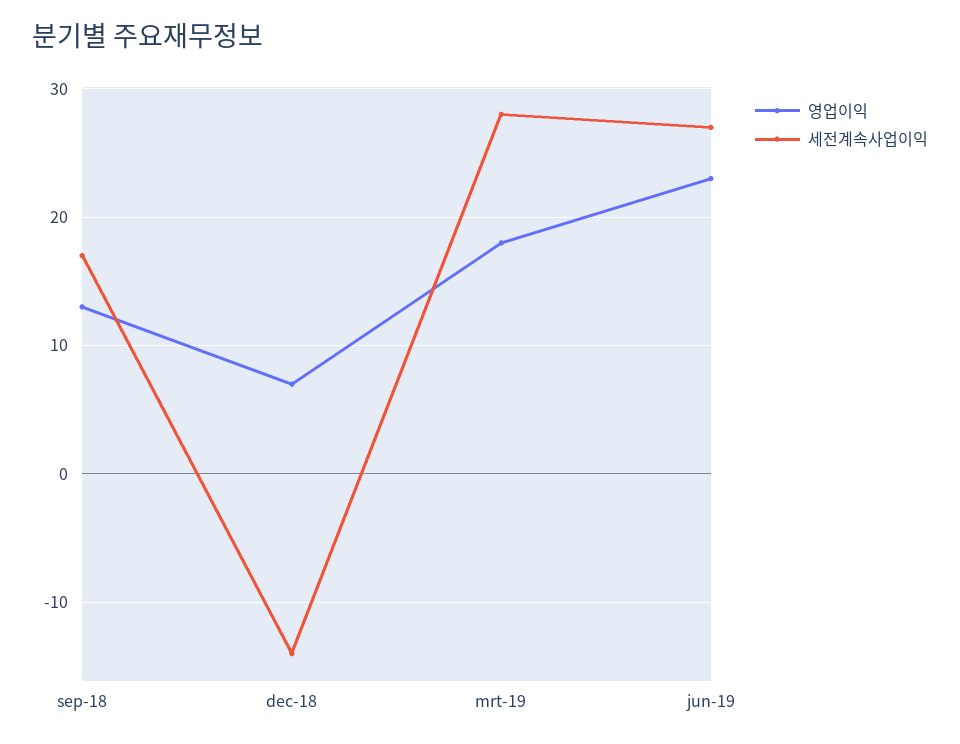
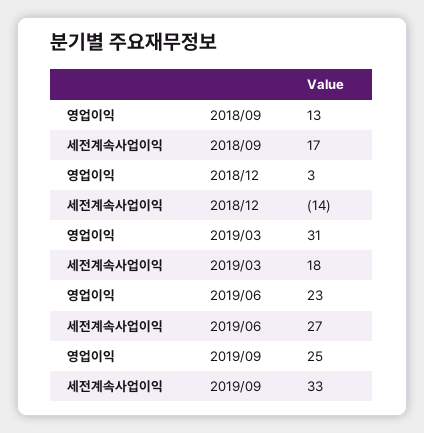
영업이익, dec-18: 7 -> 3
영업이익, mrt-19: 18 -> 31
세전계속사업이익, mrt-19: 28 -> 18
영업이익, 2019/09: none -> 25
세전계속사업이익, 2019/09: none -> 33

